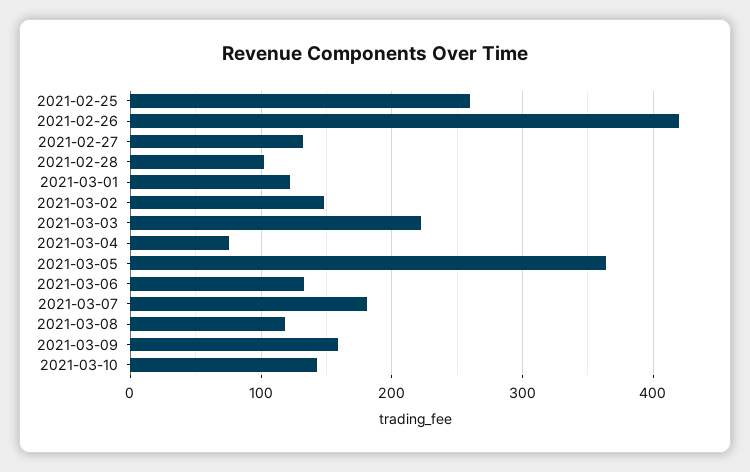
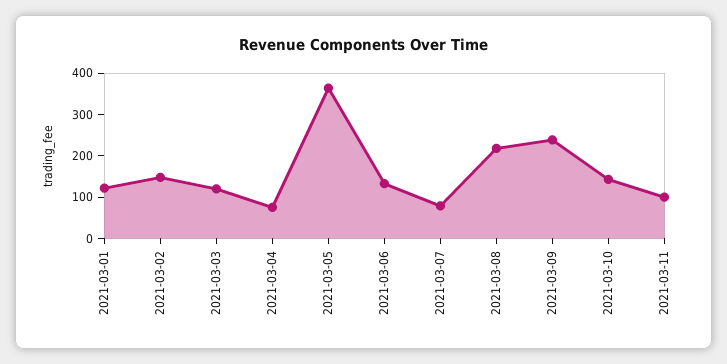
2021-02-25: 260 -> none
2021-02-26: 420 -> none
2021-02-27: 130 -> none
2021-02-28: 100 -> none
2021-03-03: 220 -> 120
2021-03-07: 180 -> 80
2021-03-08: 120 -> 220
2021-03-09: 160 -> 240
2021-03-11: none -> 100

